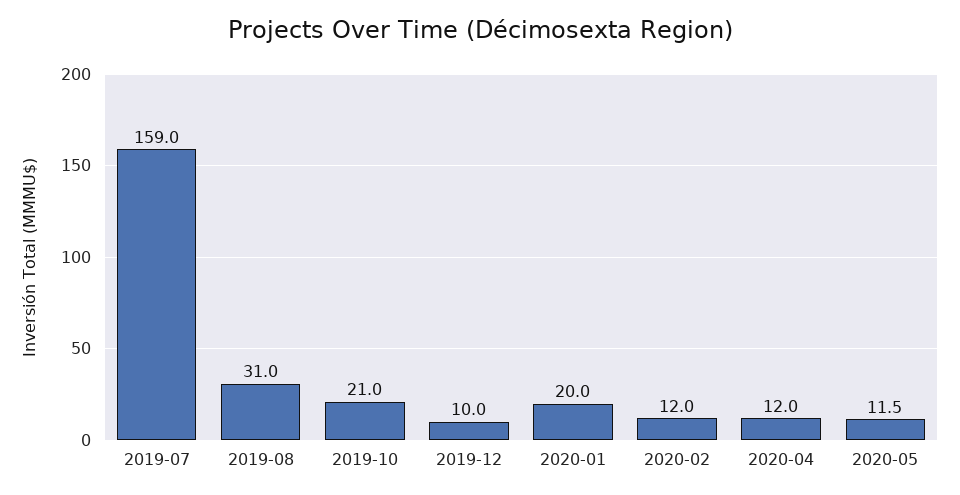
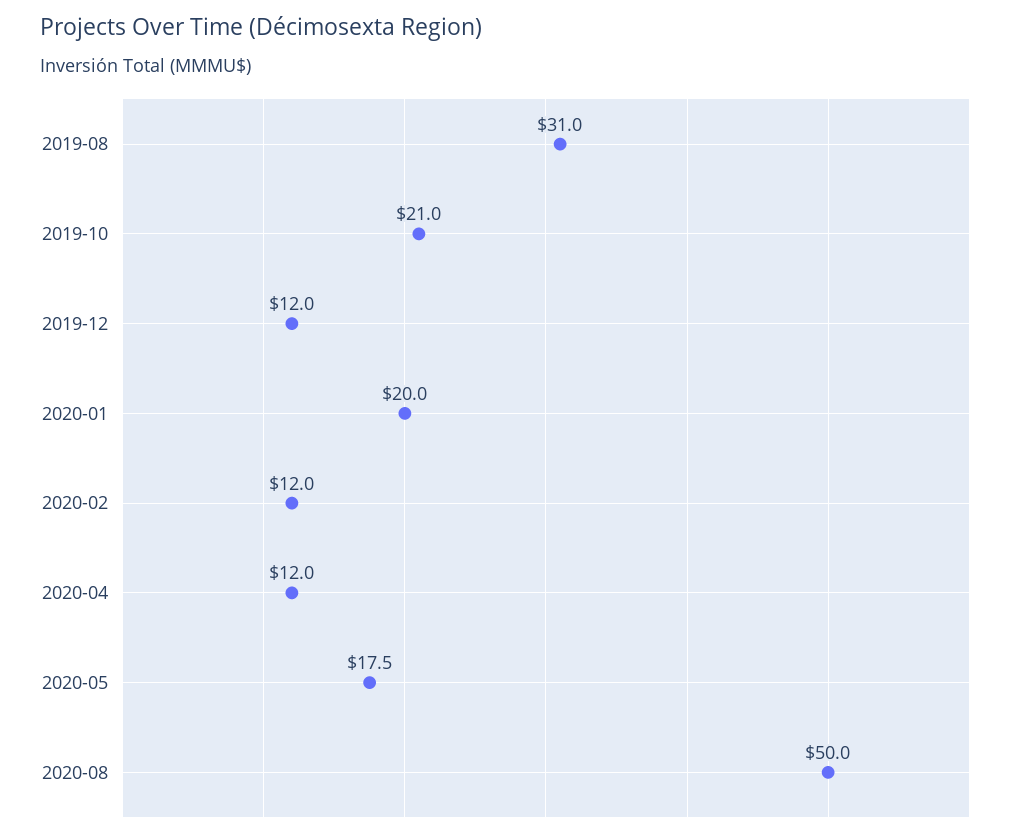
2019-07: 159 -> none
2019-12: 10 -> 12
2020-05: 11.5 -> 17.5
2020-08: none -> 50

